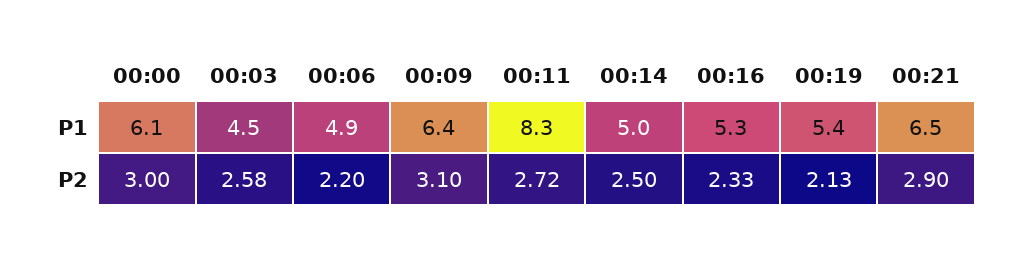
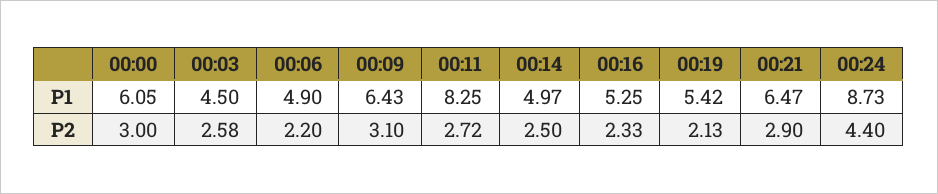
00:24, P1: none -> 8.73
00:24, P2: none -> 4.4

